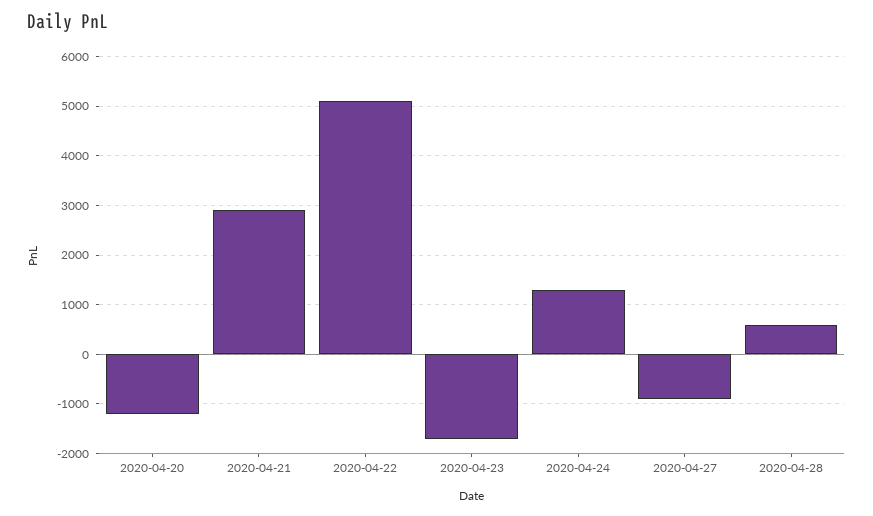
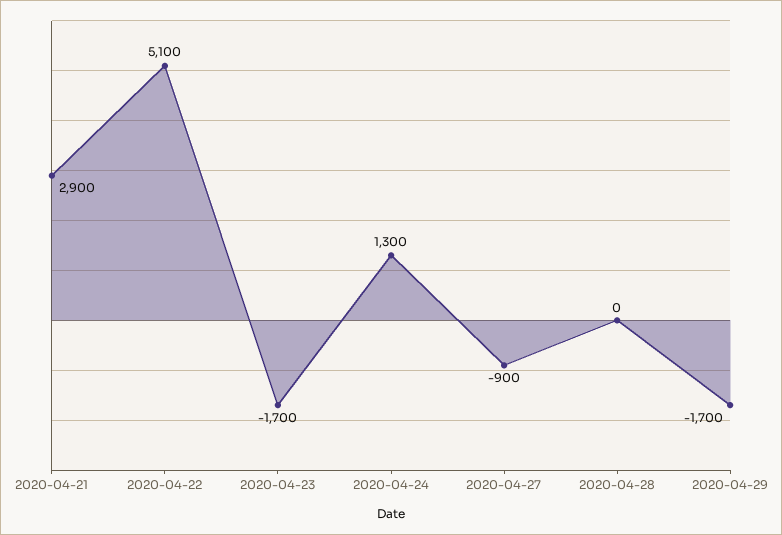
2020-04-20: -1200 -> none
2020-04-28: 600 -> 0
2020-04-29: none -> -1700

